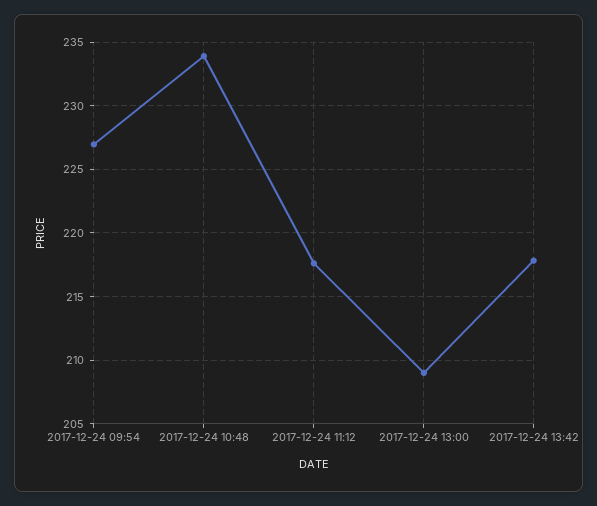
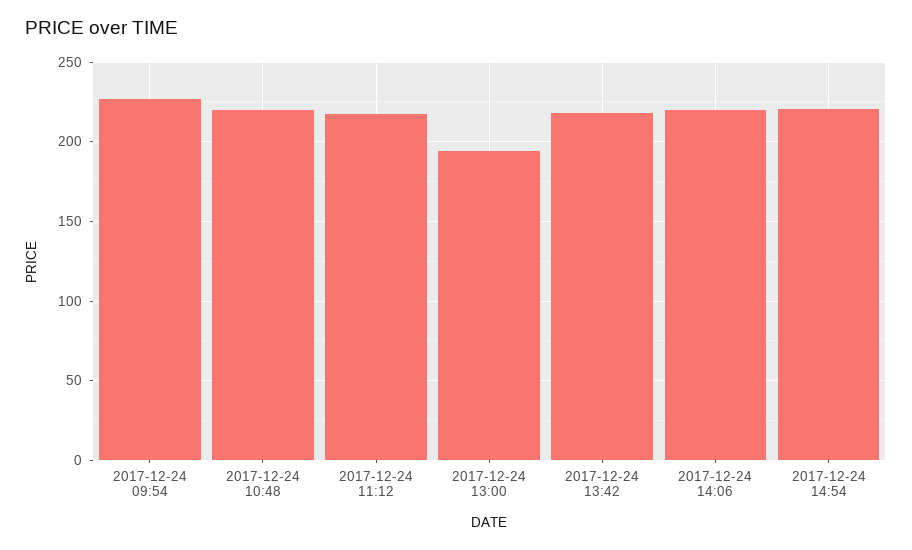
2017-12-24 10:48: 234 -> 220
2017-12-24 13:00: 209 -> 195
2017-12-24 14:06: none -> 220
2017-12-24 14:54: none -> 220

